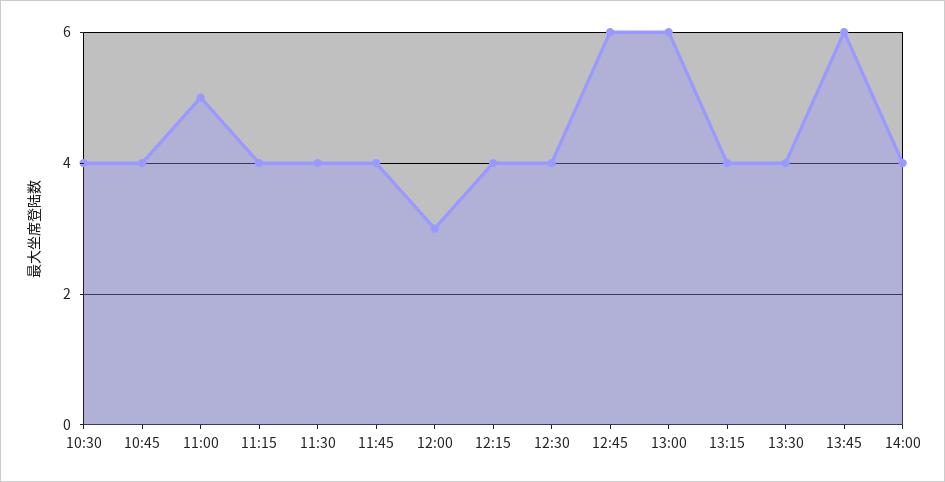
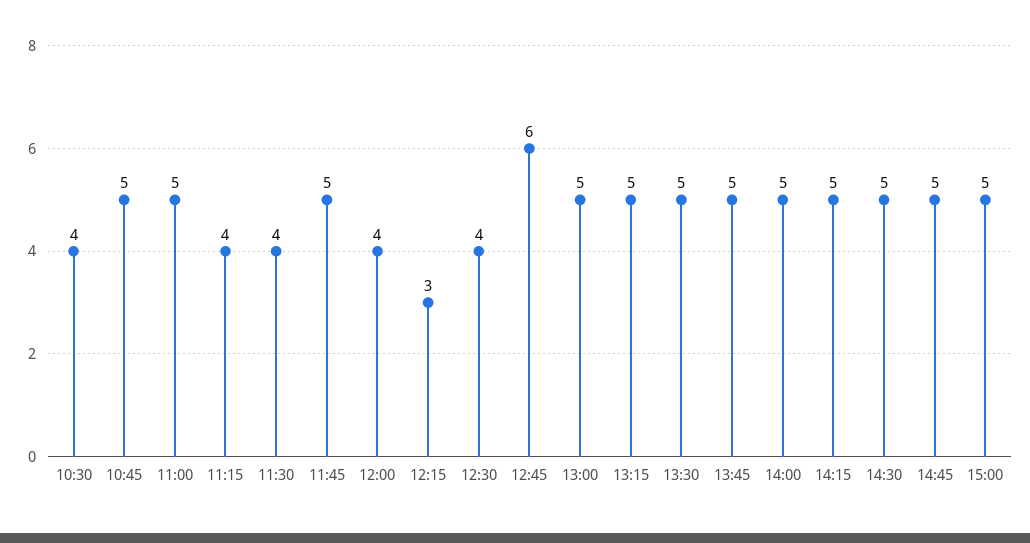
10:45: 4 -> 5
11:45: 4 -> 5
12:00: 3 -> 4
12:15: 4 -> 3
13:00: 6 -> 5
13:15: 4 -> 5
13:30: 4 -> 5
13:45: 6 -> 5
14:00: 4 -> 5
14:15: none -> 5
14:30: none -> 5
14:45: none -> 5
15:00: none -> 5

